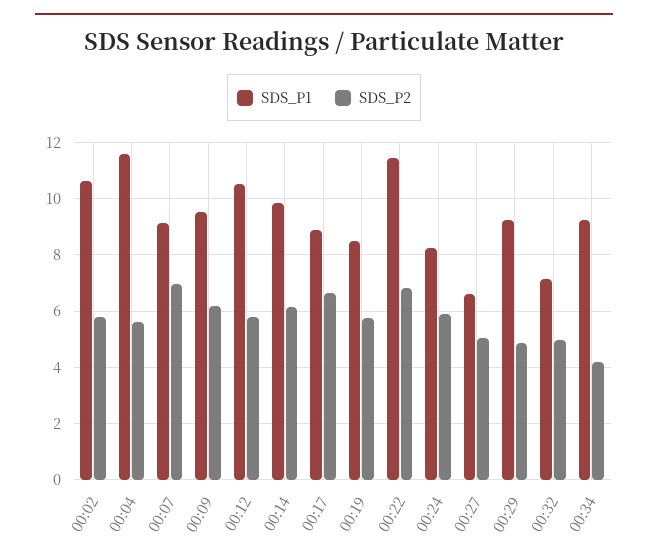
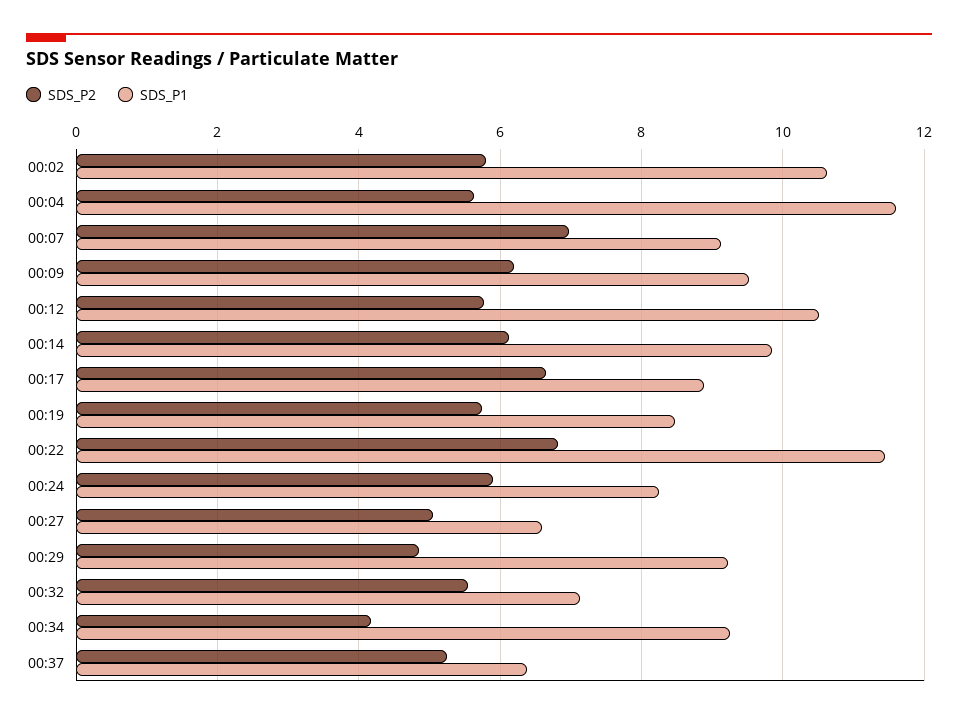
SDS_P2, 00:32: 5 -> 5.6
SDS_P2, 00:37: none -> 5.2
SDS_P1, 00:37: none -> 6.4

